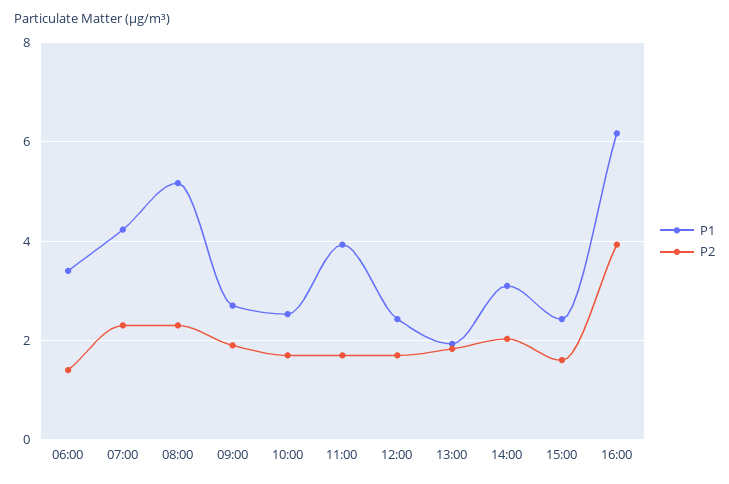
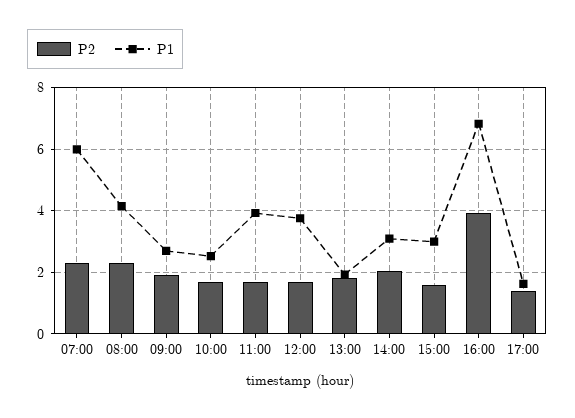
P1, 06:00: 3.4 -> none
P2, 06:00: 1.4 -> none
P1, 07:00: 4.2 -> 6
P1, 08:00: 5.2 -> 4.2
P1, 12:00: 2.4 -> 3.8
P1, 15:00: 2.4 -> 3
P1, 16:00: 6.2 -> 6.8
P2, 17:00: none -> 1.4
P1, 17:00: none -> 1.6

